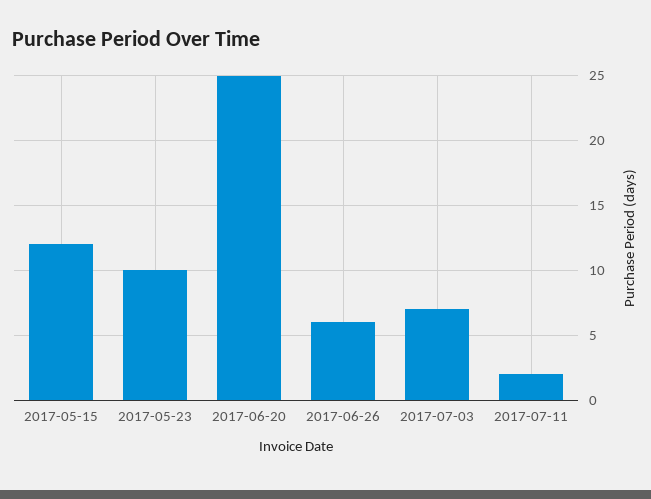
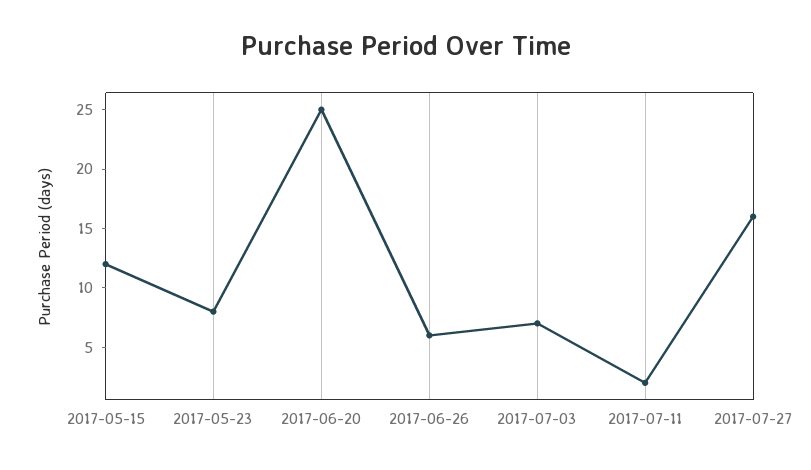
2017-05-23: 10 -> 8
2017-07-27: none -> 16

